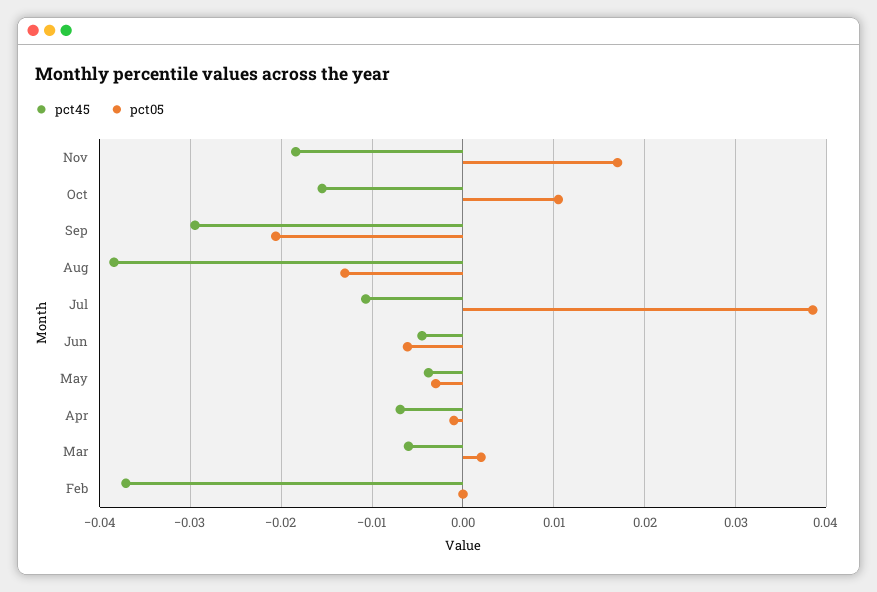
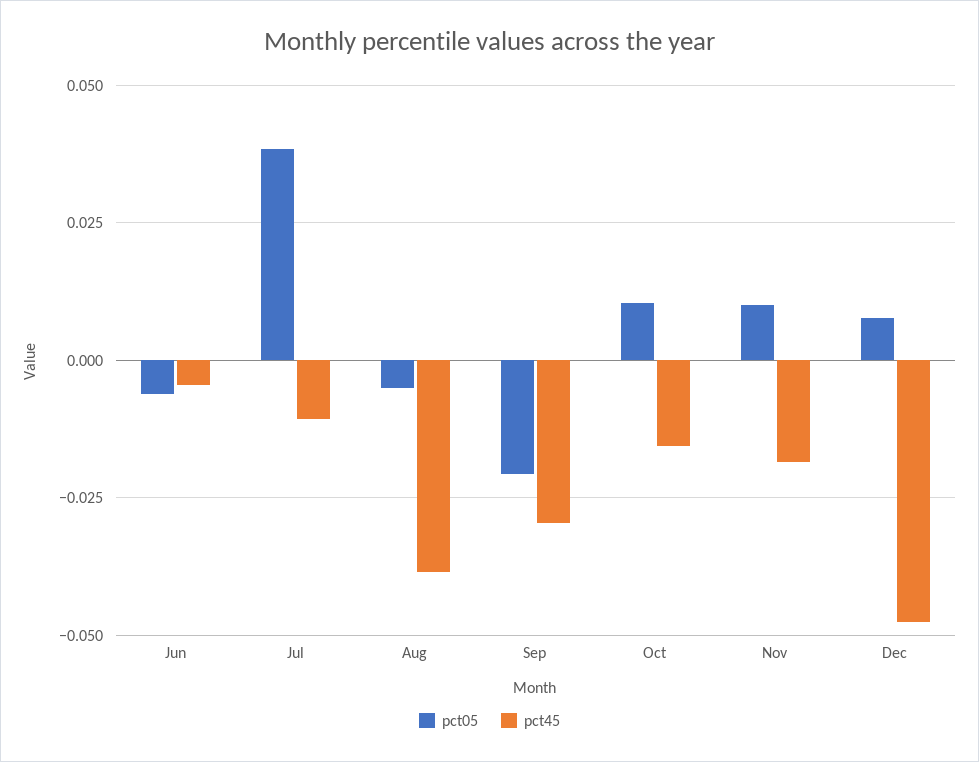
pct05, Nov: 0.017 -> 0.01
pct05, Aug: -0.013 -> -0.005
pct45, May: -0.004 -> none
pct05, May: -0.003 -> none
pct45, Apr: -0.007 -> none
pct05, Apr: -0.001 -> none
pct45, Mar: -0.006 -> none
pct05, Mar: 0.002 -> none
pct45, Feb: -0.037 -> none
pct05, Feb: 0 -> none
pct05, Dec: none -> 0.0075
pct45, Dec: none -> -0.0475

